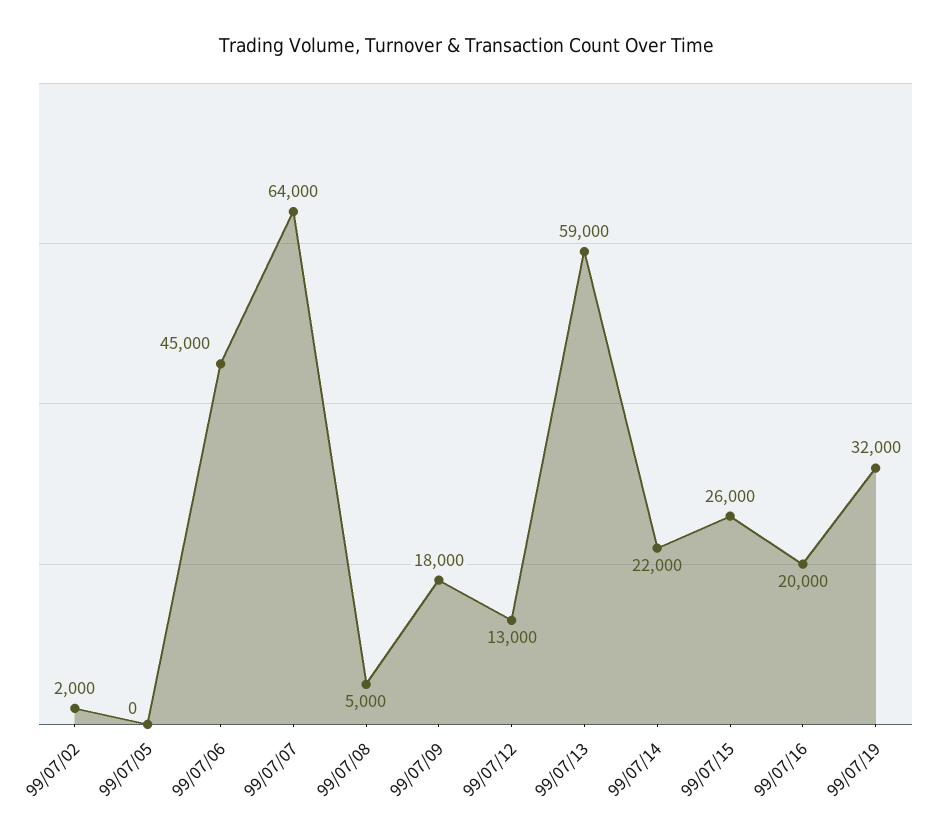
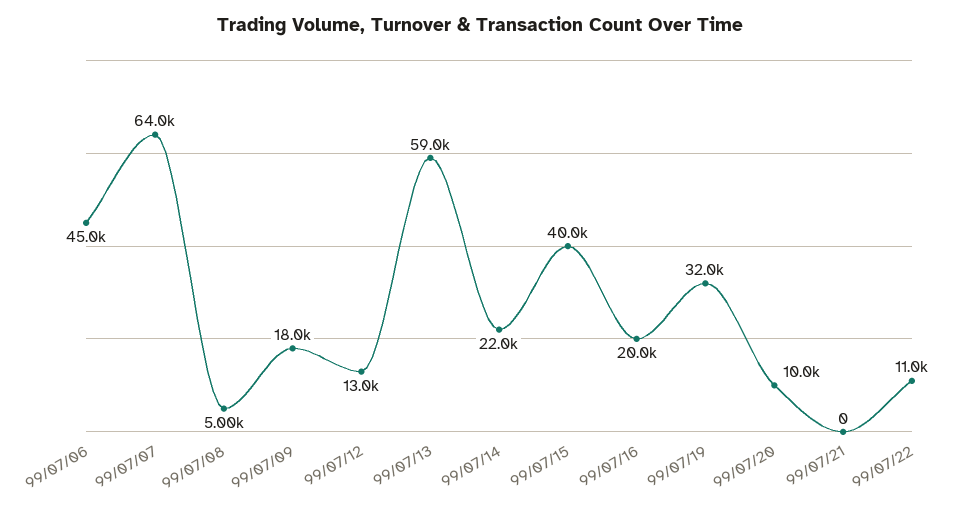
99/07/02: 2000 -> none
99/07/05: 0 -> none
99/07/15: 26000 -> 40000
99/07/20: none -> 10000
99/07/21: none -> 0
99/07/22: none -> 11000

